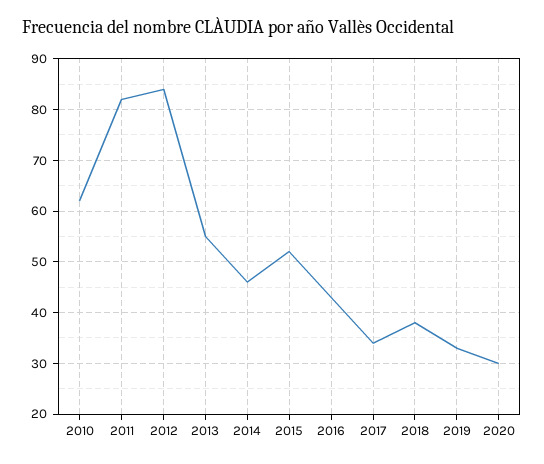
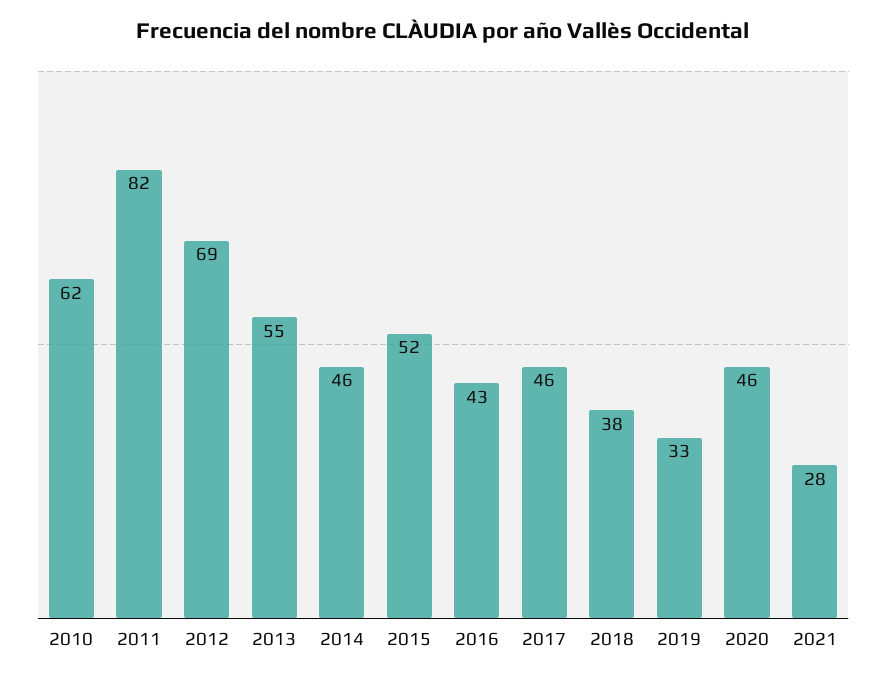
2012: 85 -> 69
2017: 35 -> 46
2020: 30 -> 46
2021: none -> 28

